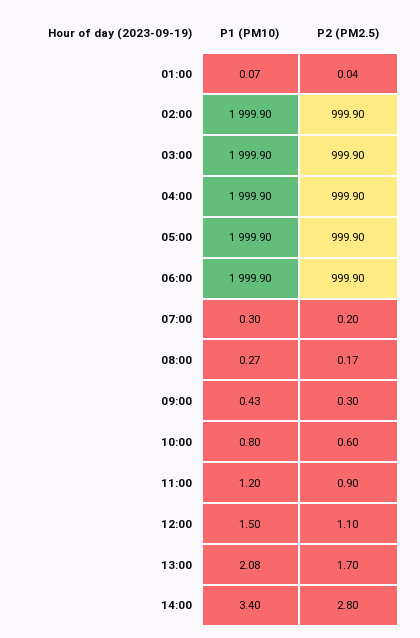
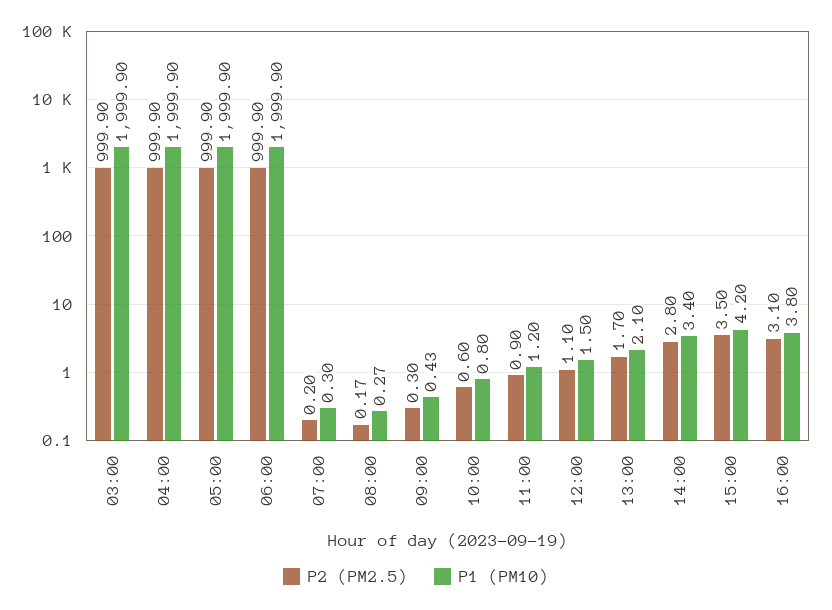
P1 (PM10), 01:00: 0.07 -> none
P2 (PM2.5), 01:00: 0.04 -> none
P1 (PM10), 02:00: 1999.9 -> none
P2 (PM2.5), 02:00: 999.9 -> none
P1 (PM10), 13:00: 2.08 -> 2.1
P2 (PM2.5), 15:00: none -> 3.5
P1 (PM10), 15:00: none -> 4.2
P2 (PM2.5), 16:00: none -> 3.1
P1 (PM10), 16:00: none -> 3.8

